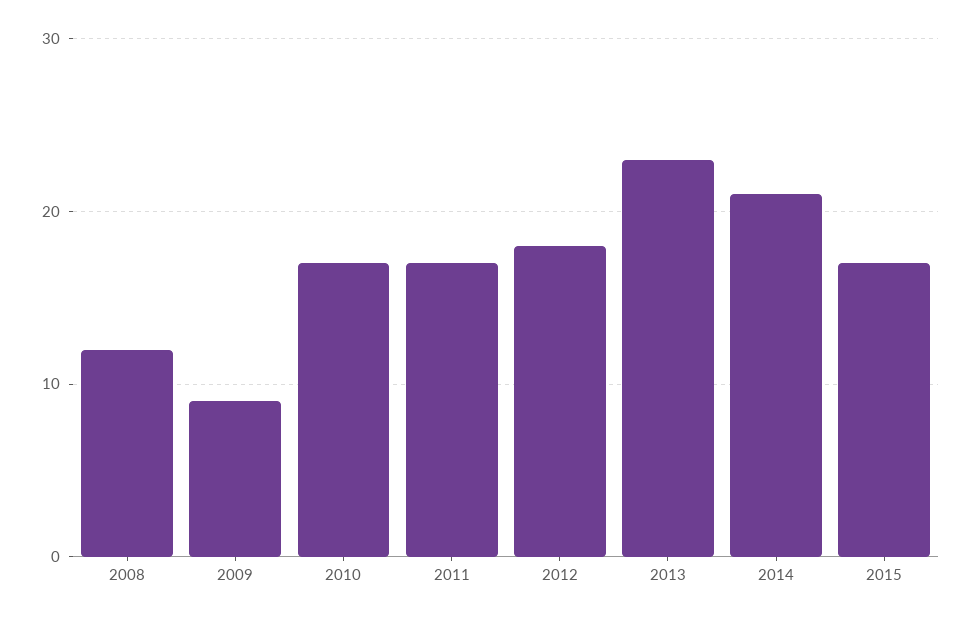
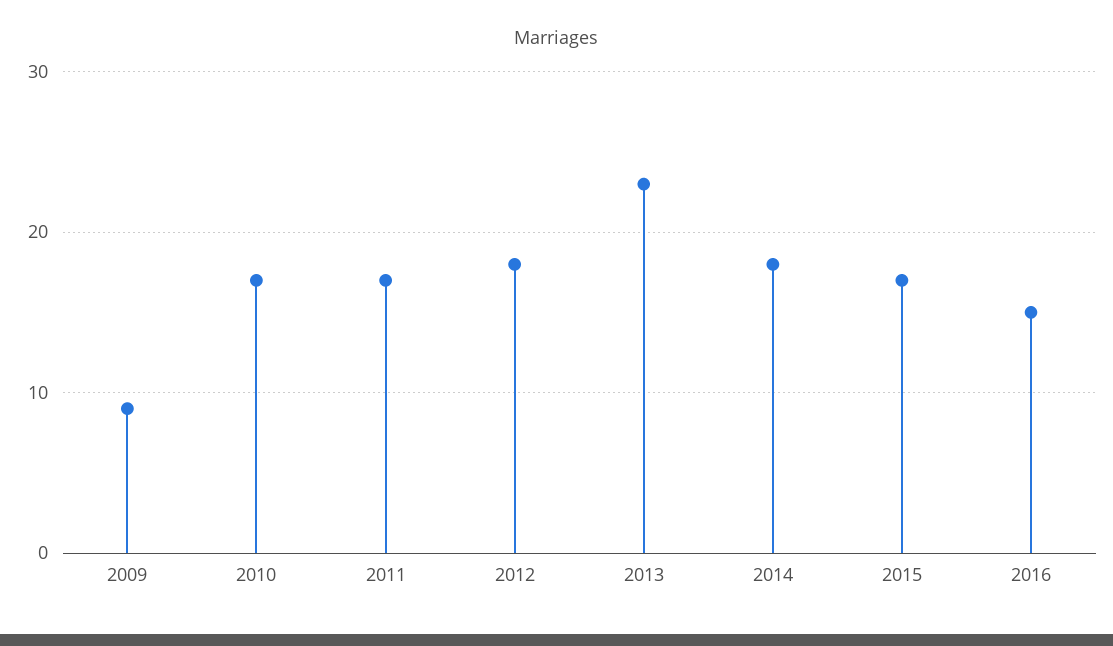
2008: 12 -> none
2014: 21 -> 18
2016: none -> 15

